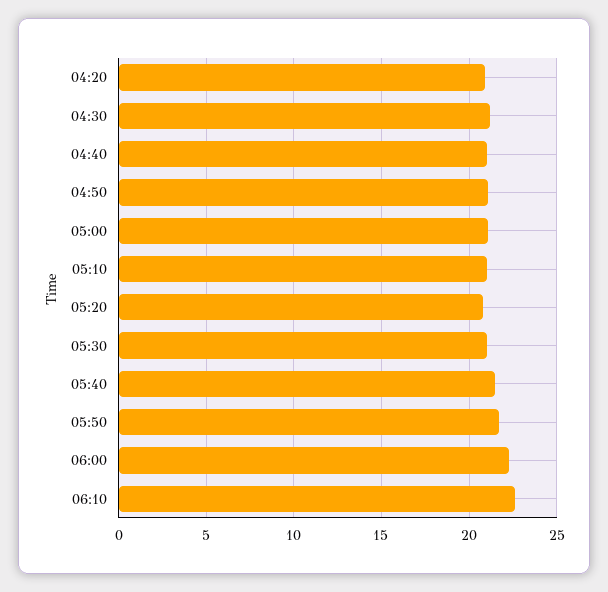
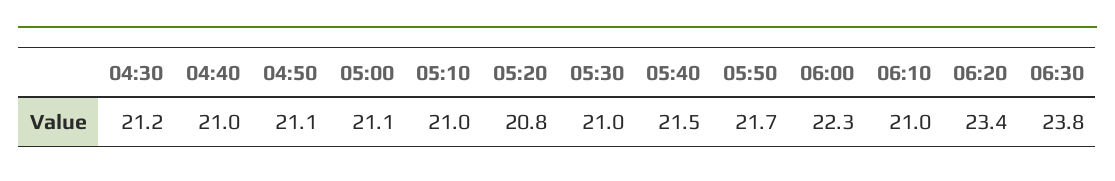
04:20: 21 -> none
06:10: 22.5 -> 21
06:20: none -> 23.4
06:30: none -> 23.8

